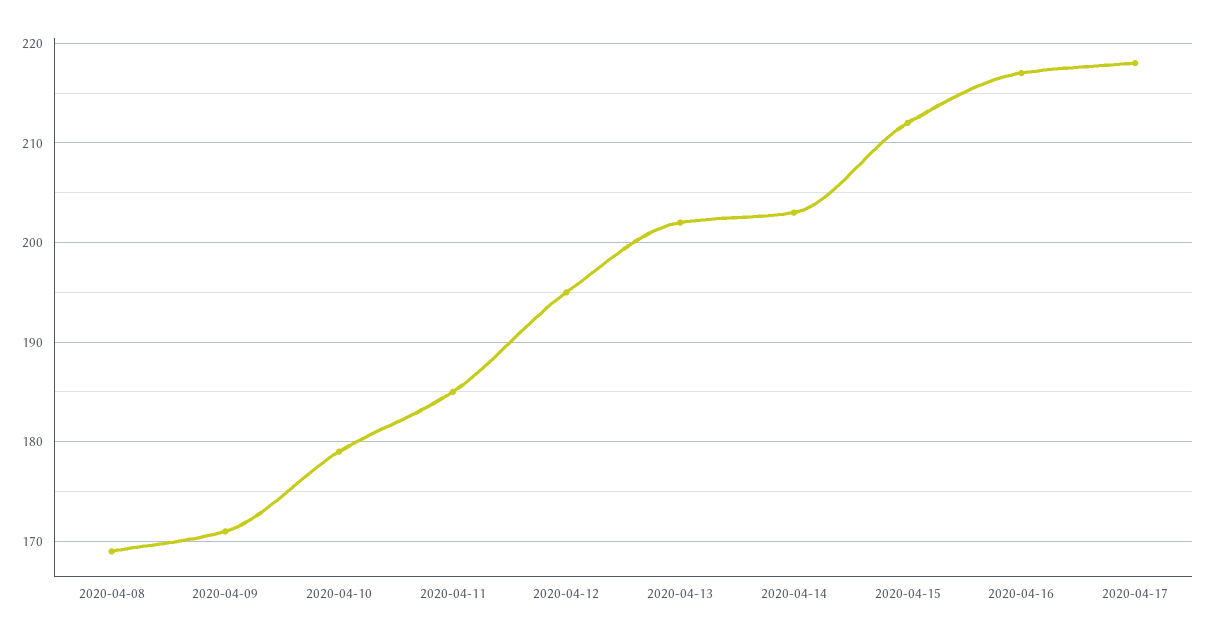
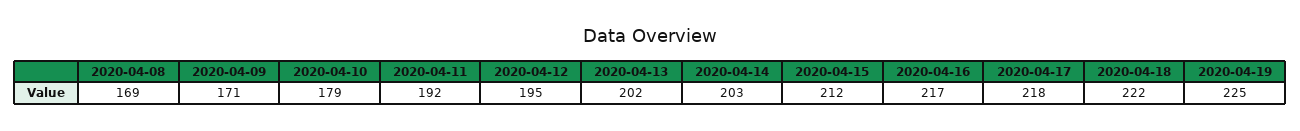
2020-04-11: 185 -> 192
2020-04-18: none -> 222
2020-04-19: none -> 225

